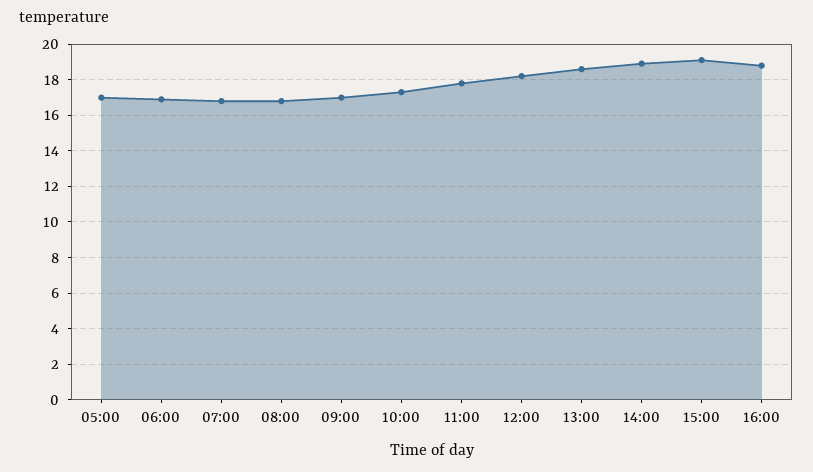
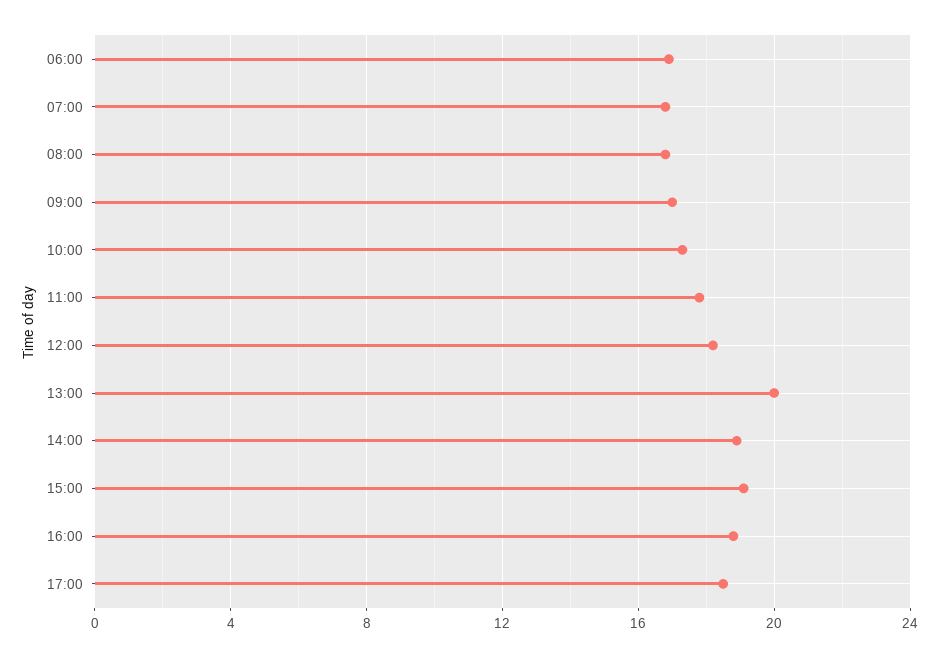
05:00: 17 -> none
13:00: 18.5 -> 20
17:00: none -> 18.5

